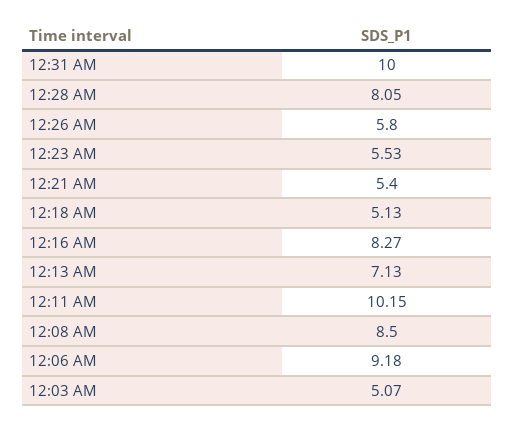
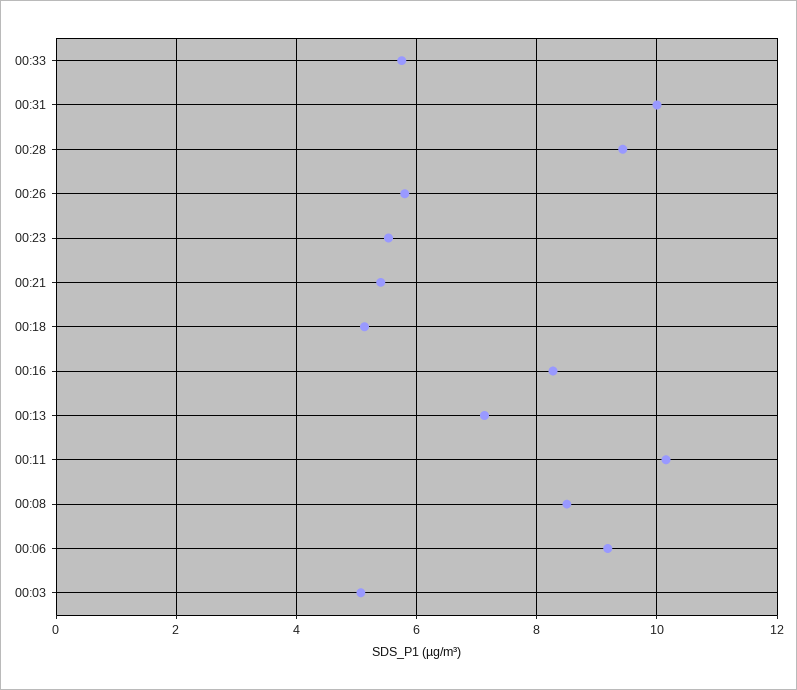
12:28 AM: 8.05 -> 9.4
00:33: none -> 5.8

